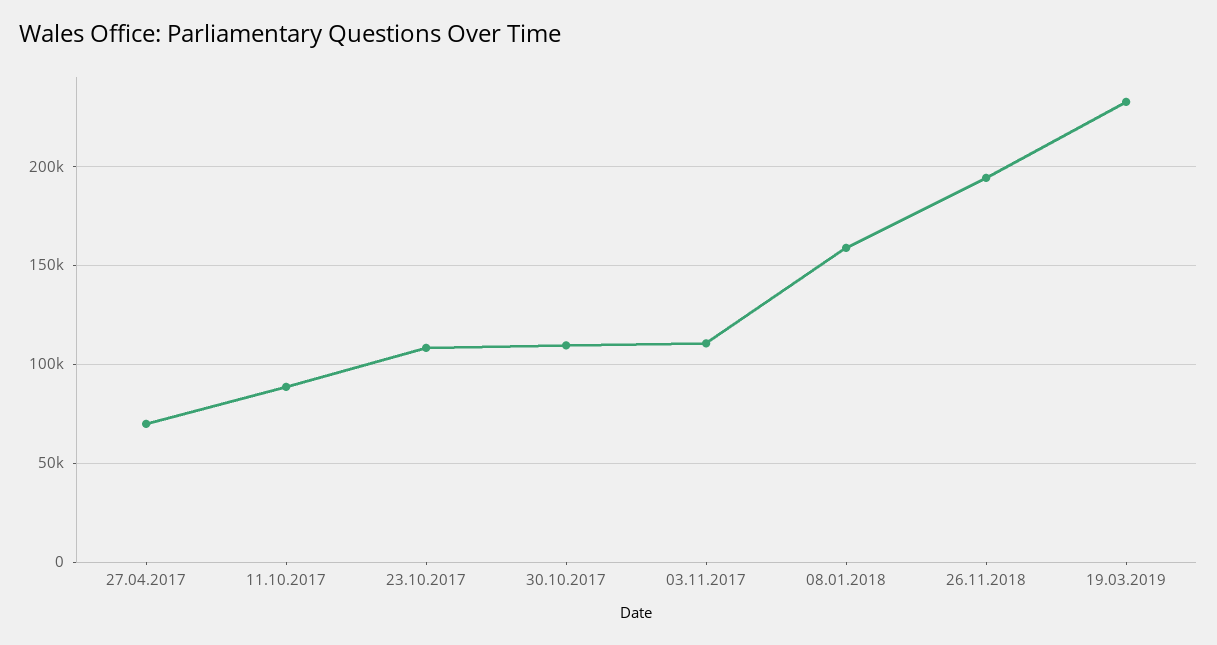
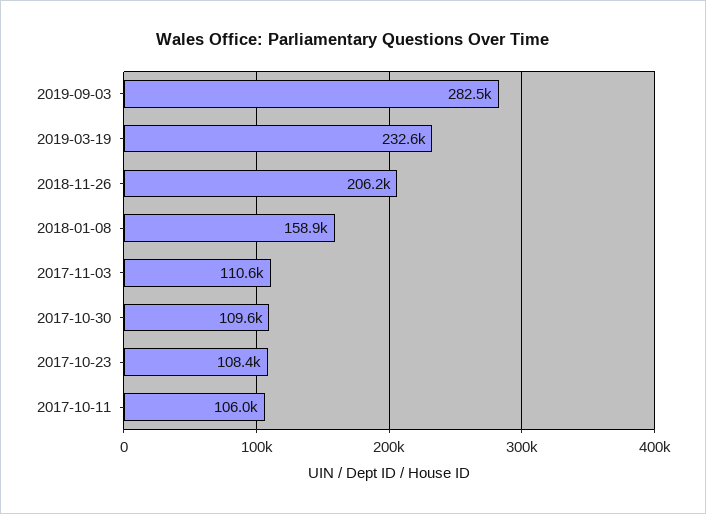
27.04.2017: 70000 -> none
11.10.2017: 90000 -> 106000
26.11.2018: 195000 -> 206200
2019-09-03: none -> 282500

